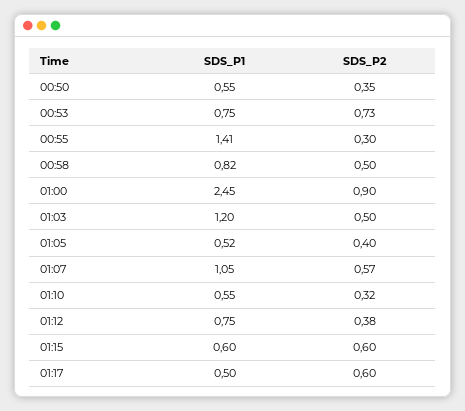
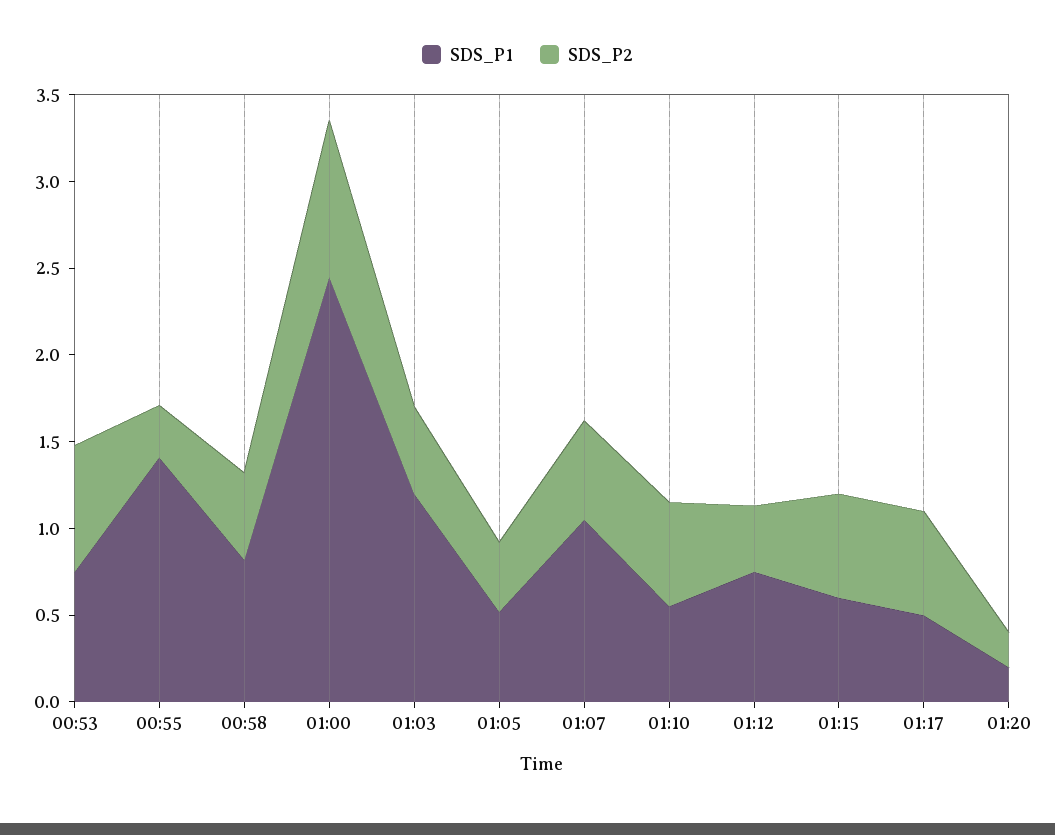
SDS_P1, 00:50: 0.55 -> none
SDS_P2, 00:50: 0.35 -> none
SDS_P2, 01:10: 0.32 -> 0.6
SDS_P1, 01:20: none -> 0.2
SDS_P2, 01:20: none -> 0.2

